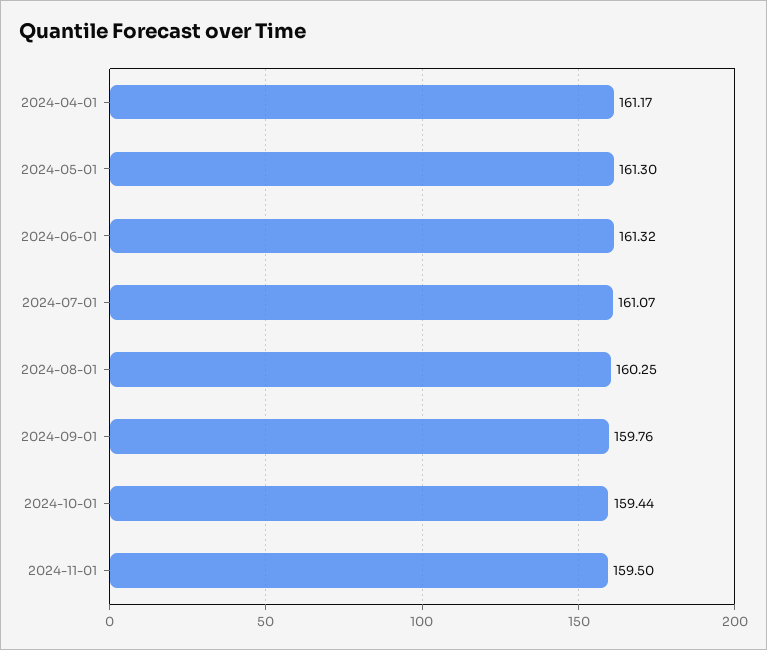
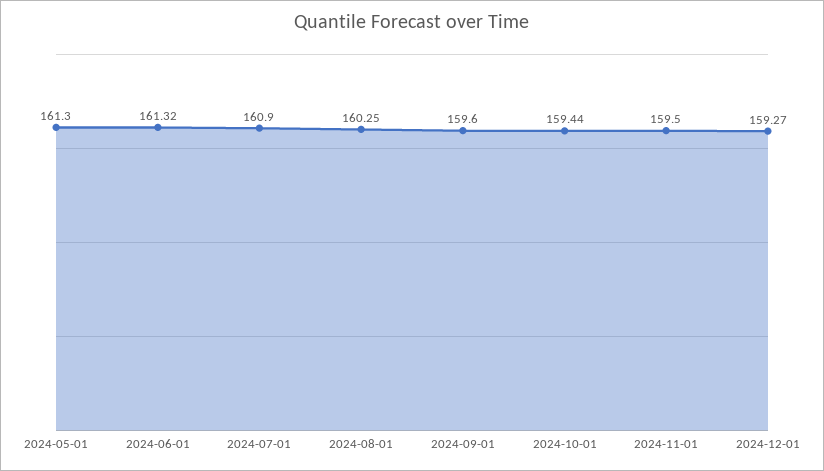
2024-04-01: 161.17 -> none
2024-07-01: 161.07 -> 160.9
2024-09-01: 159.76 -> 159.6
2024-12-01: none -> 159.27

